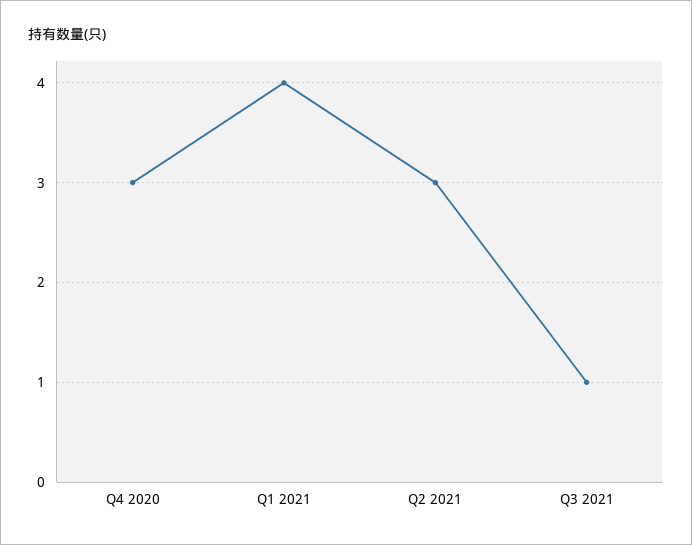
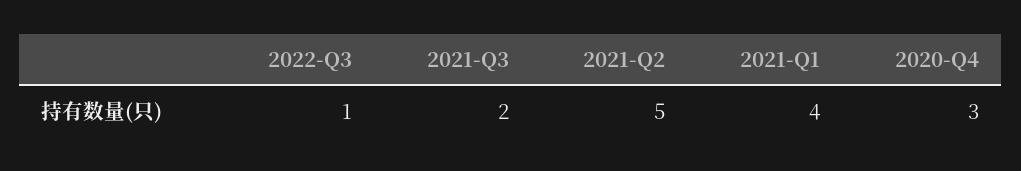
Q2 2021: 3 -> 5
Q3 2021: 1 -> 2
2022-Q3: none -> 1

